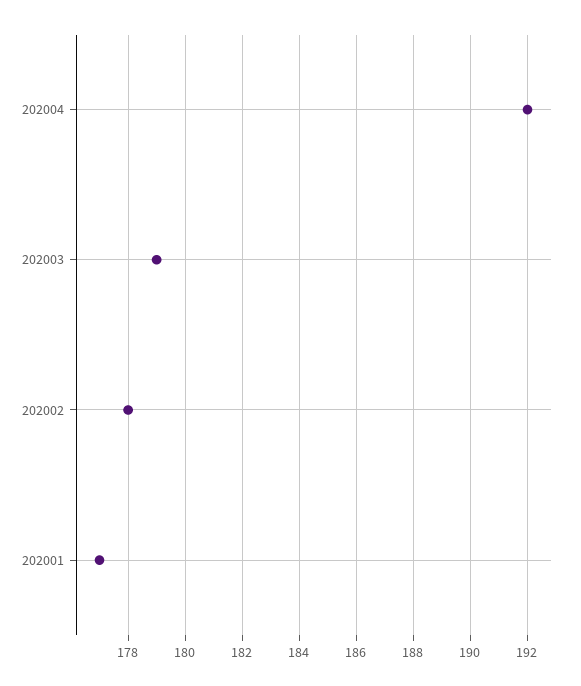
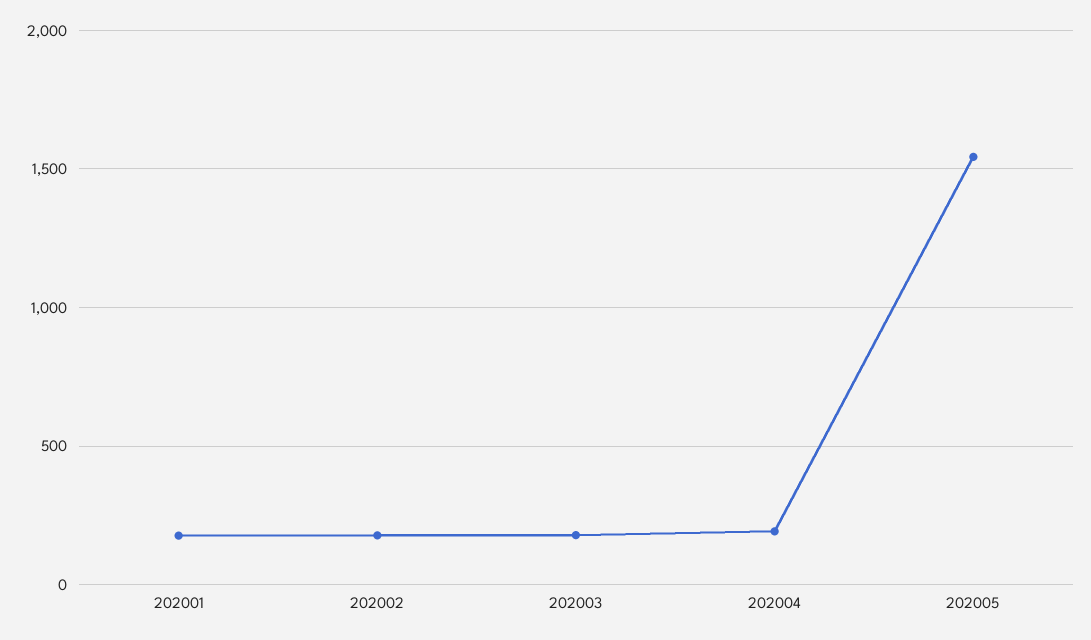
202005: none -> 1550

